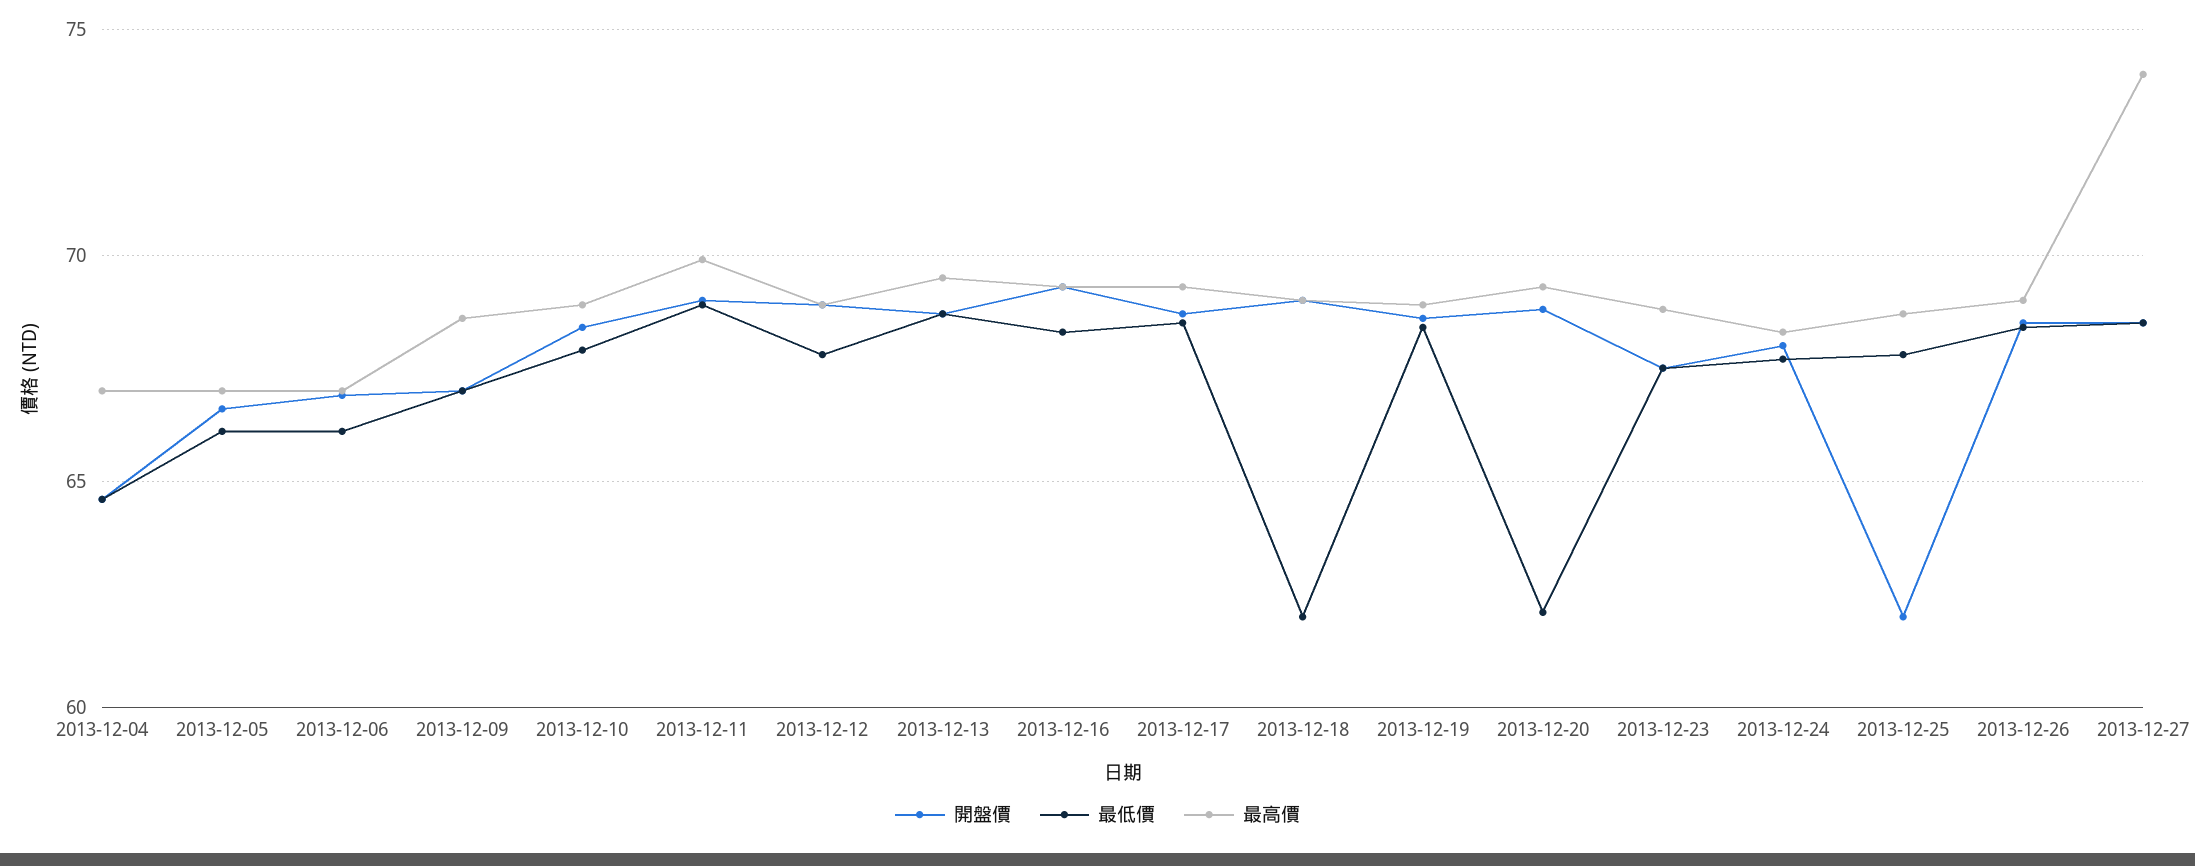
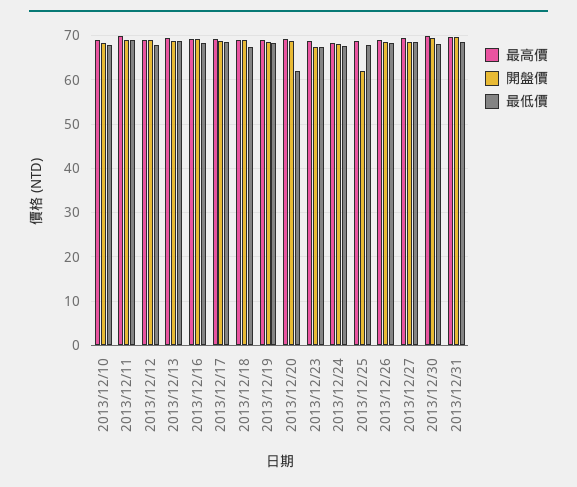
開盤價, 2013-12-04: 64.5 -> none
最低價, 2013-12-04: 64.5 -> none
最高價, 2013-12-04: 67 -> none
開盤價, 2013-12-05: 66.5 -> none
最低價, 2013-12-05: 66 -> none
最高價, 2013-12-05: 67 -> none
開盤價, 2013-12-06: 67 -> none
最低價, 2013-12-06: 66 -> none
最高價, 2013-12-06: 67 -> none
開盤價, 2013-12-09: 67 -> none
最低價, 2013-12-09: 67 -> none
最高價, 2013-12-09: 68.5 -> none
最低價, 2013-12-18: 62 -> 68
最高價, 2013-12-27: 74 -> 70
最高價, 2013/12/30: none -> 70
開盤價, 2013/12/30: none -> 70
最低價, 2013/12/30: none -> 68
最高價, 2013/12/31: none -> 70
開盤價, 2013/12/31: none -> 70
最低價, 2013/12/31: none -> 68

